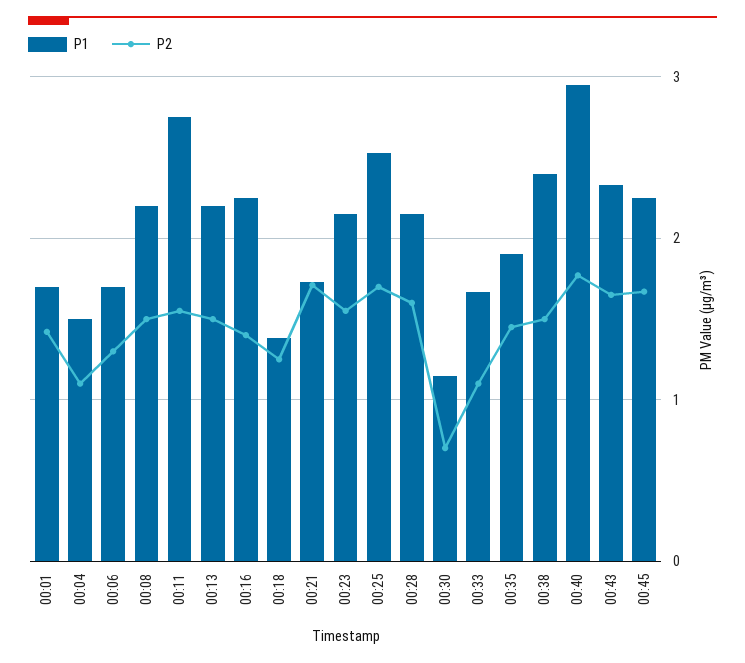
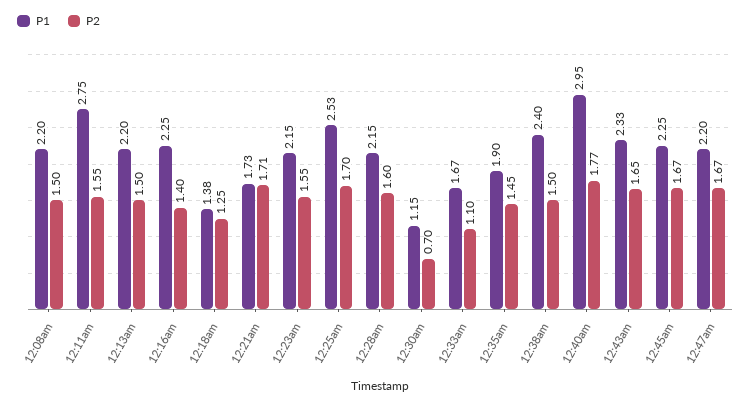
P1, 00:01: 1.7 -> none
P2, 00:01: 1.4 -> none
P1, 00:04: 1.5 -> none
P2, 00:04: 1.1 -> none
P1, 00:06: 1.7 -> none
P2, 00:06: 1.3 -> none
P1, 12:47am: none -> 2.2
P2, 12:47am: none -> 1.67

